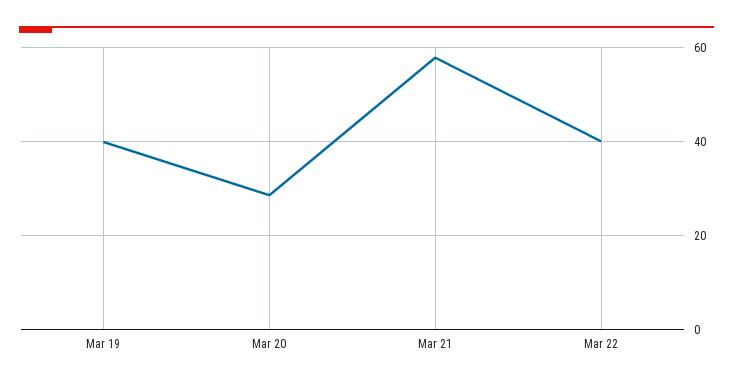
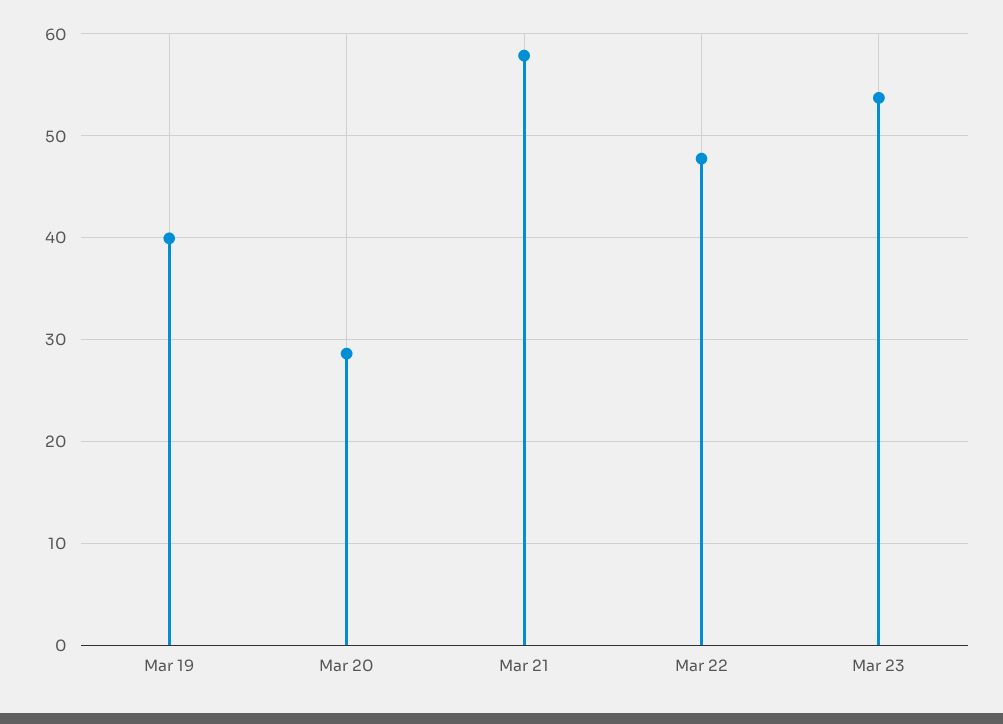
Mar 22: 40 -> 48
Mar 23: none -> 54

